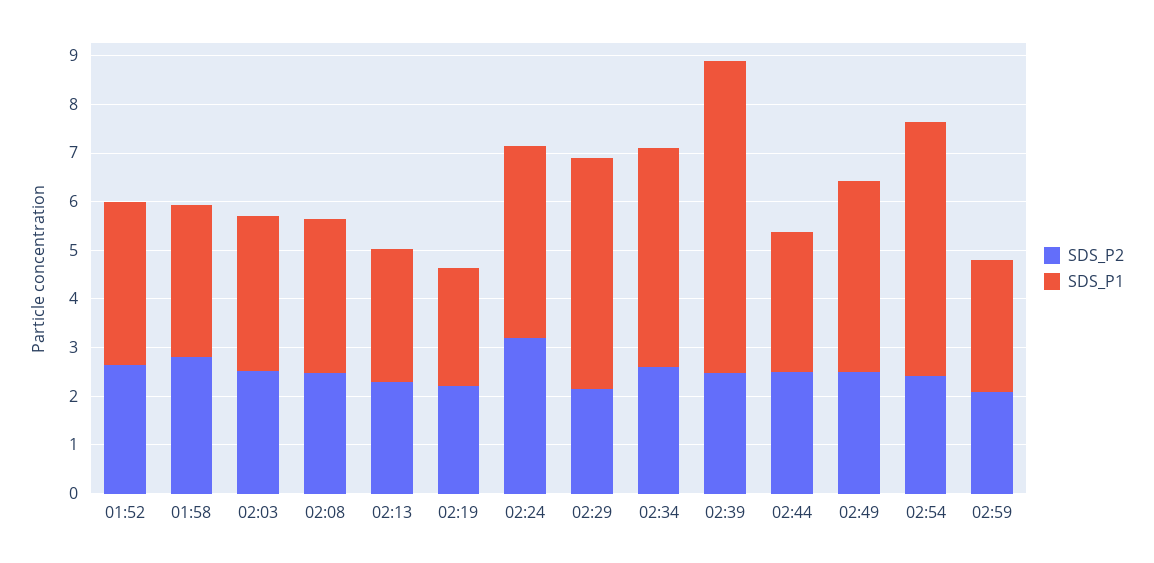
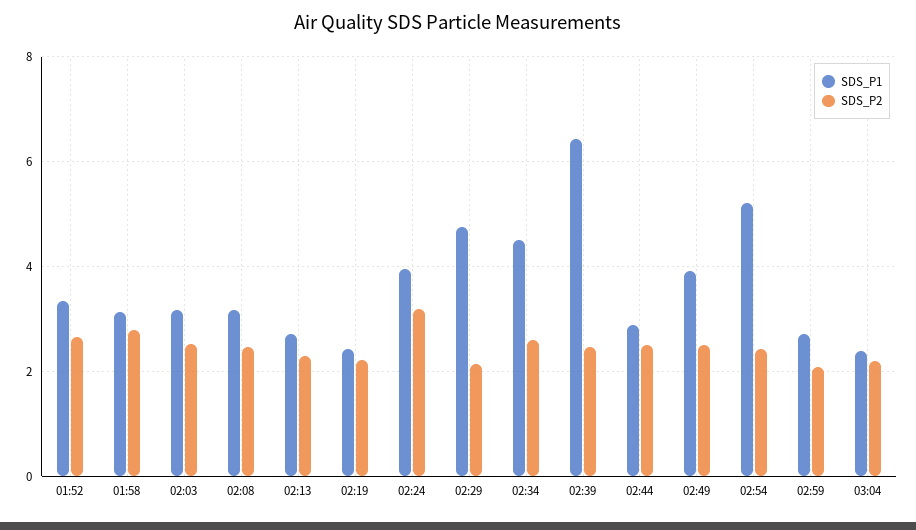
SDS_P1, 03:04: none -> 2.4
SDS_P2, 03:04: none -> 2.2

